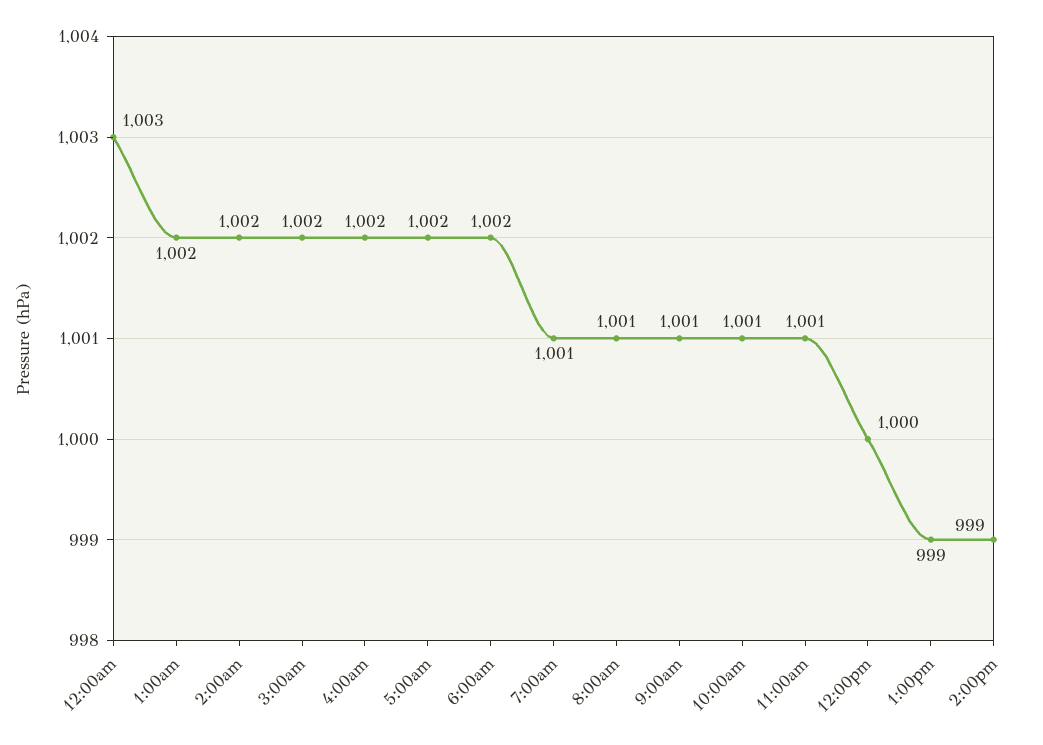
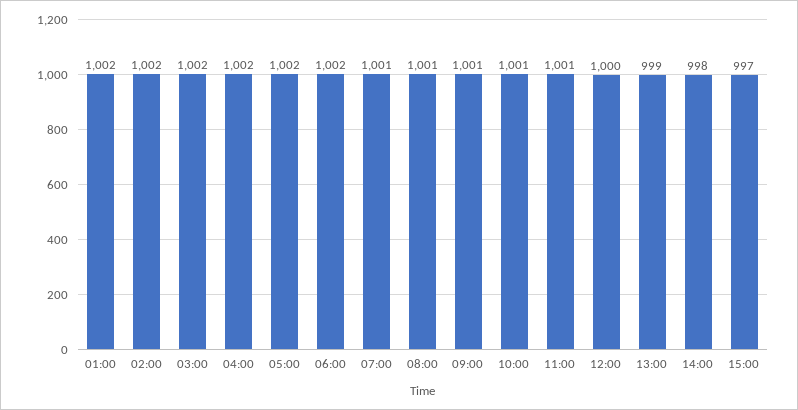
12:00am: 1003 -> none
2:00pm: 999 -> 998
15:00: none -> 997

